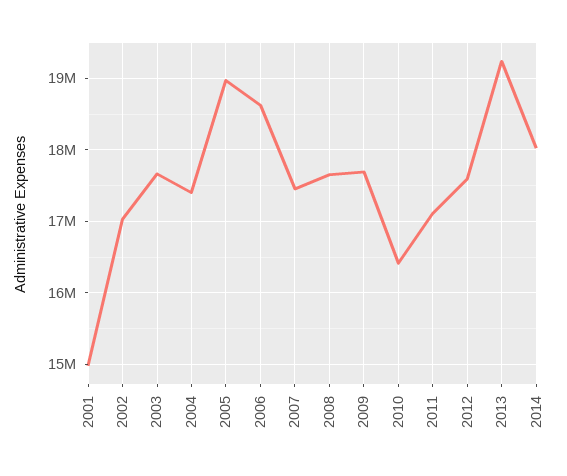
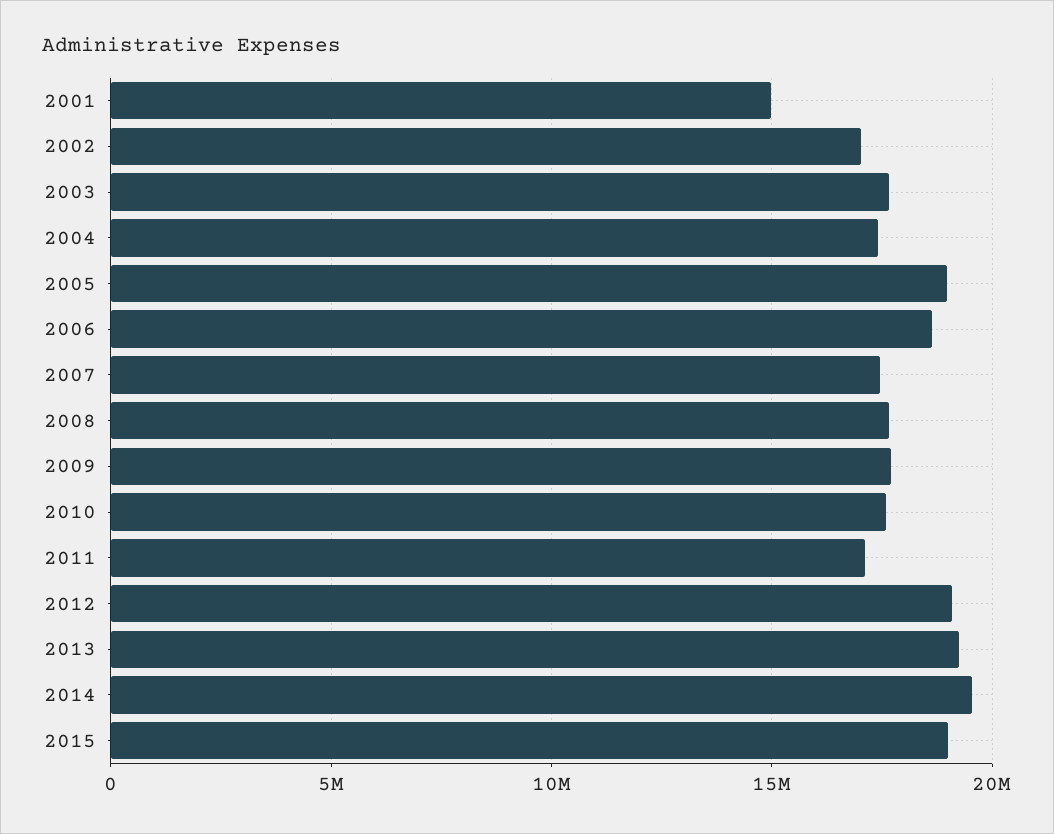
2010: 16400000 -> 17500000
2012: 17600000 -> 19000000
2014: 18000000 -> 19500000
2015: none -> 19000000

